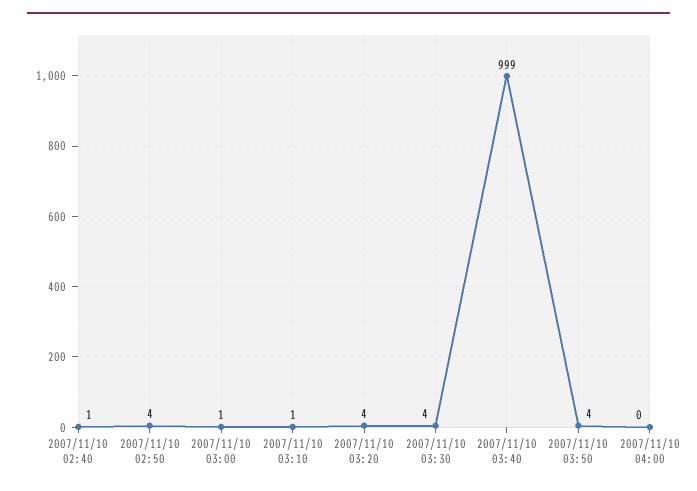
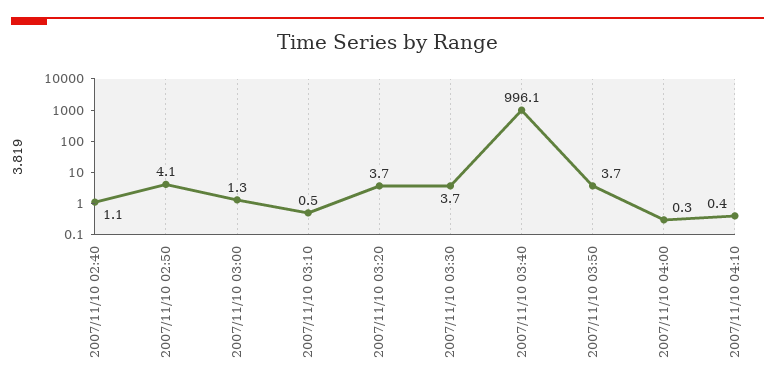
2007/11/10 03:40: 999 -> 996.1
2007/11/10 04:10: none -> 0.4

